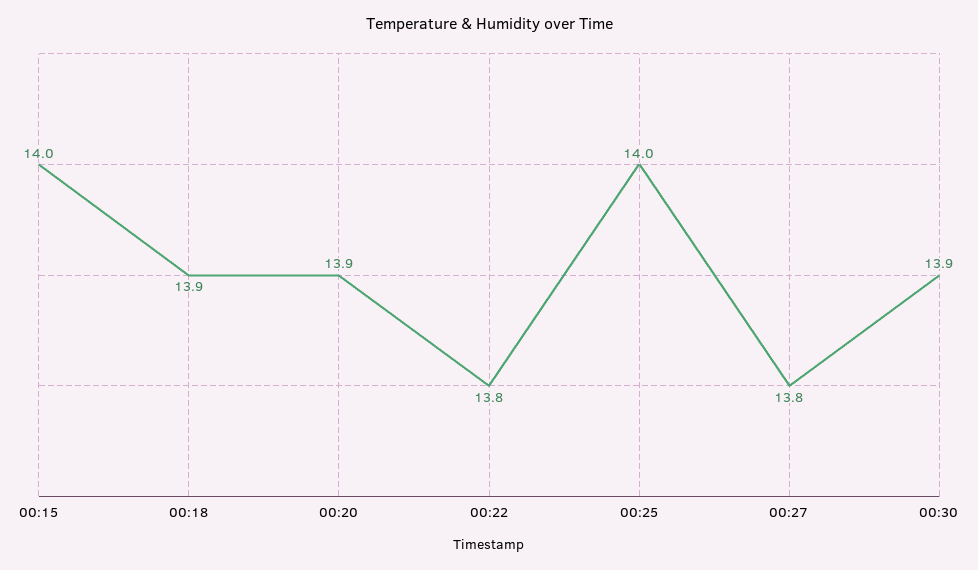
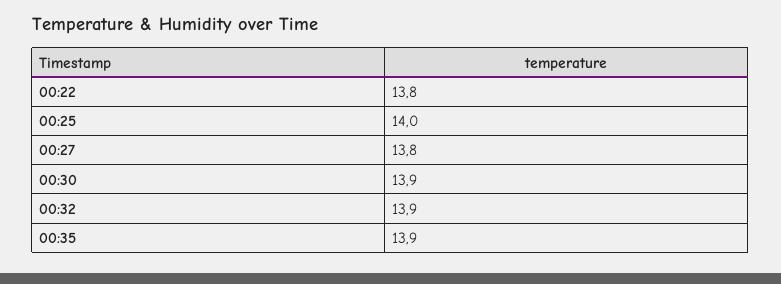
00:15: 14 -> none
00:18: 13.9 -> none
00:20: 13.9 -> none
00:32: none -> 13.9
00:35: none -> 13.9

